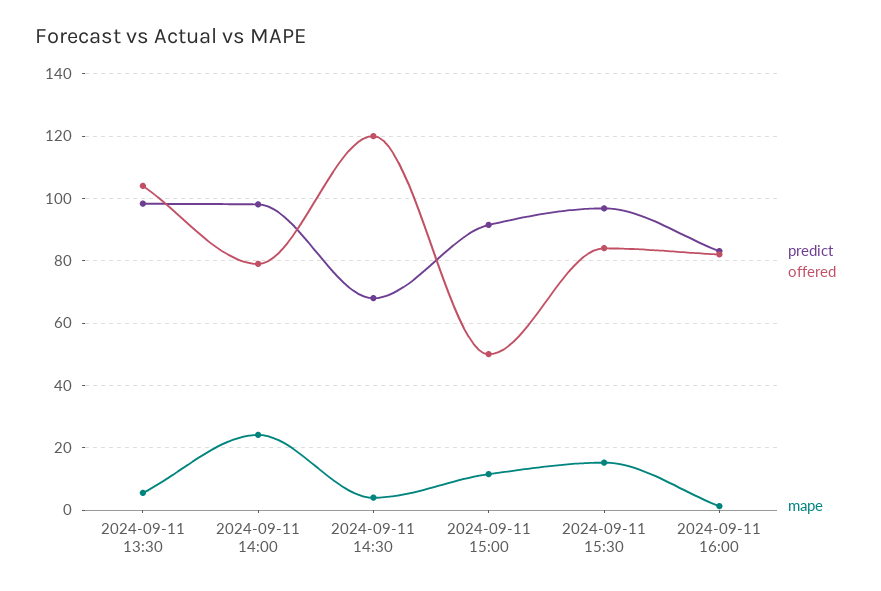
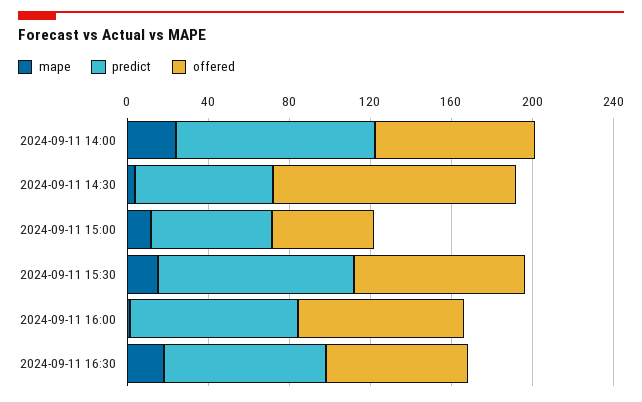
predict, 2024-09-11 13:30: 98 -> none
offered, 2024-09-11 13:30: 104 -> none
mape, 2024-09-11 13:30: 6 -> none
predict, 2024-09-11 15:00: 92 -> 60
mape, 2024-09-11 16:30: none -> 20
predict, 2024-09-11 16:30: none -> 80
offered, 2024-09-11 16:30: none -> 70

